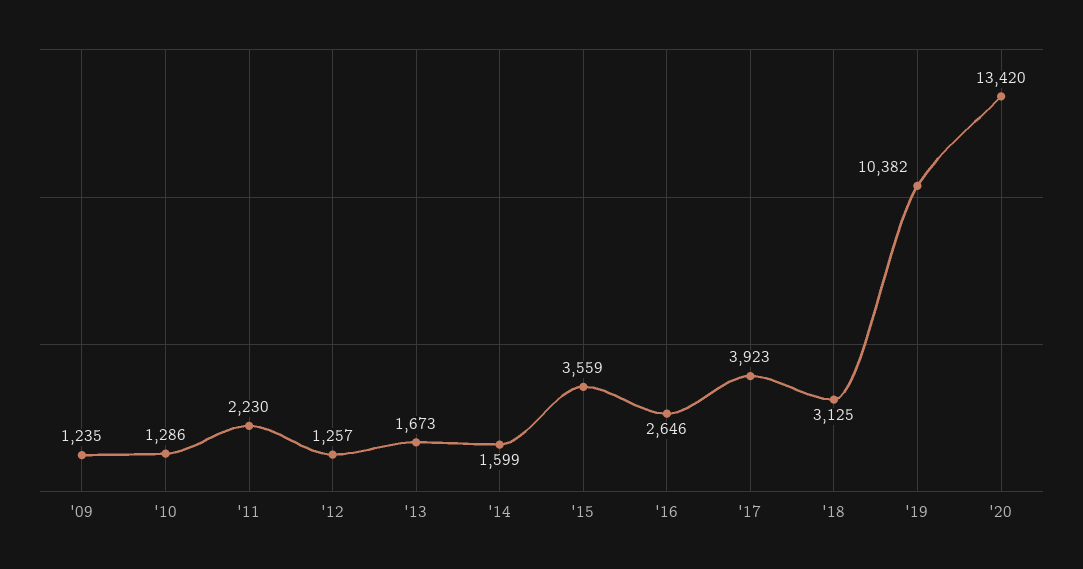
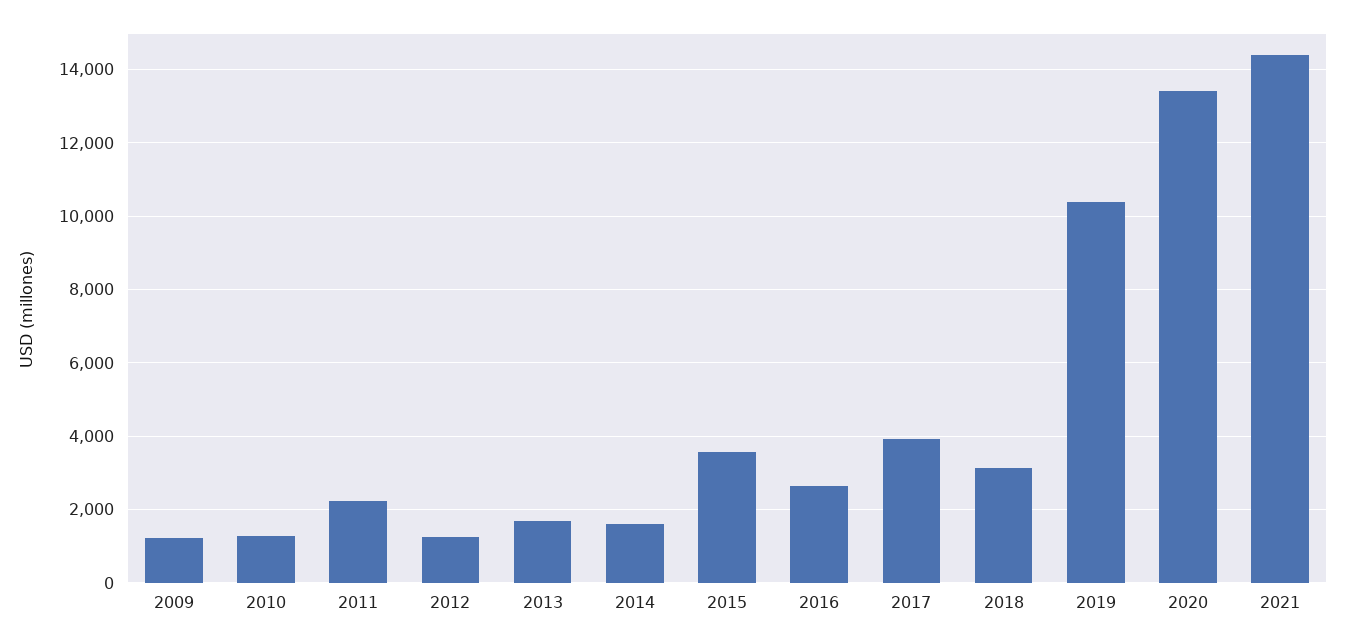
2021: none -> 14400

